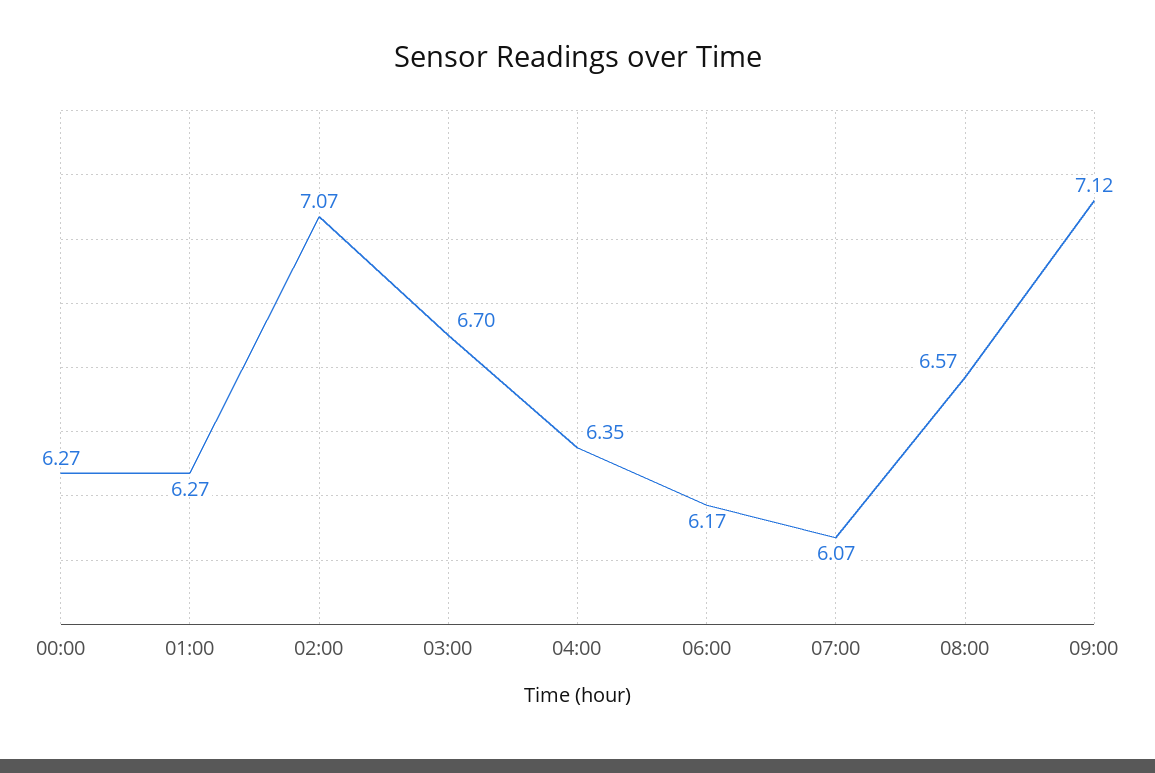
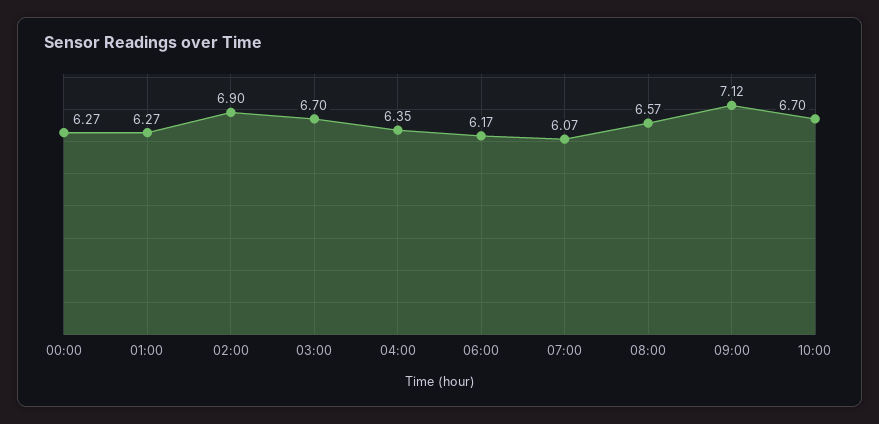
02:00: 7.07 -> 6.9
10:00: none -> 6.7

